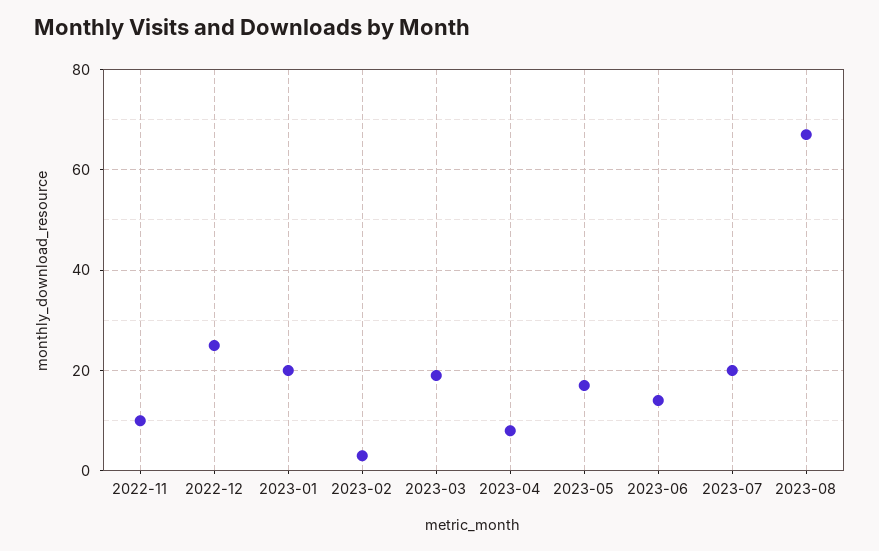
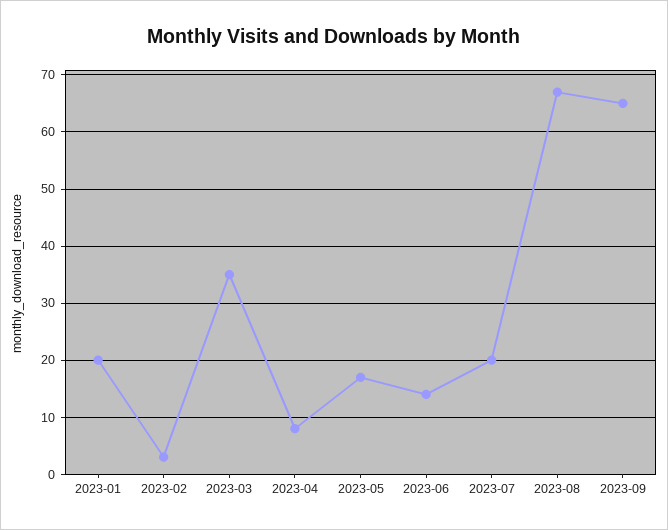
2022-11: 10 -> none
2022-12: 25 -> none
2023-03: 20 -> 35
2023-09: none -> 65

